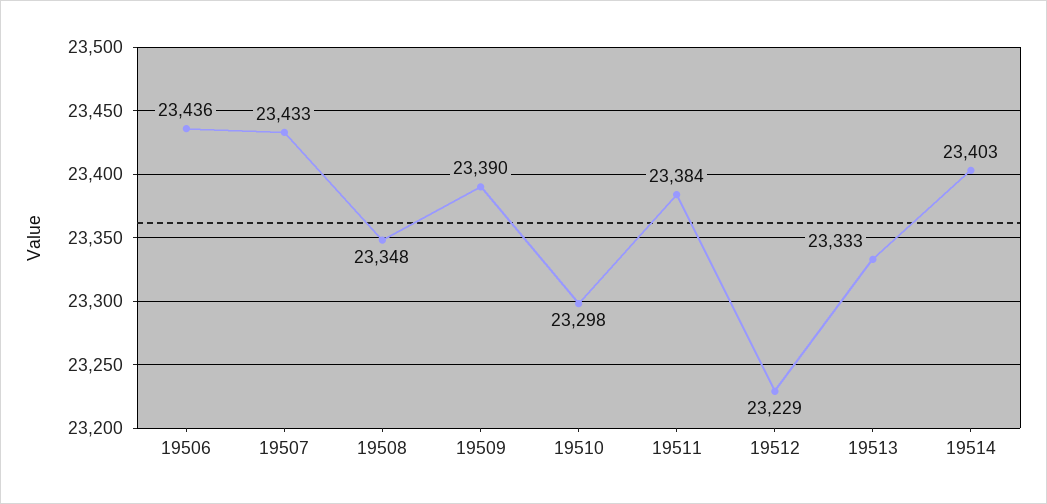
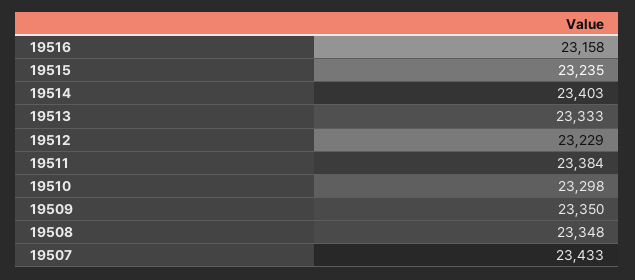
19506: 23436 -> none
19509: 23390 -> 23350
19516: none -> 23158
19515: none -> 23235

